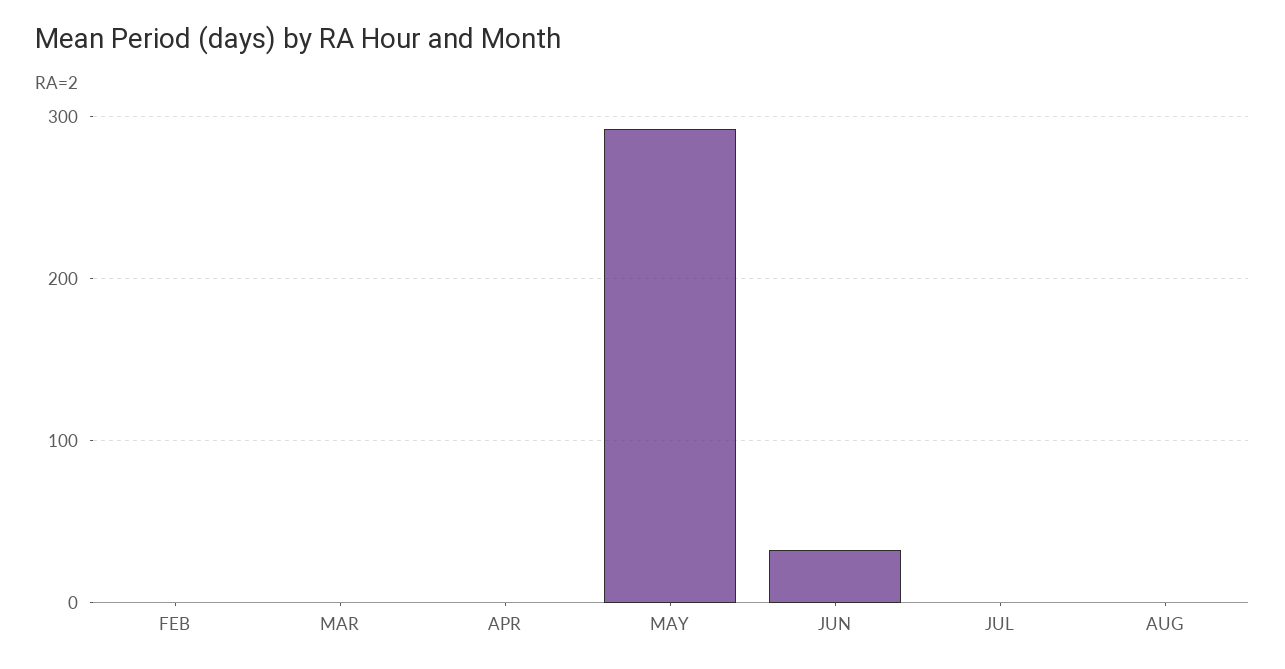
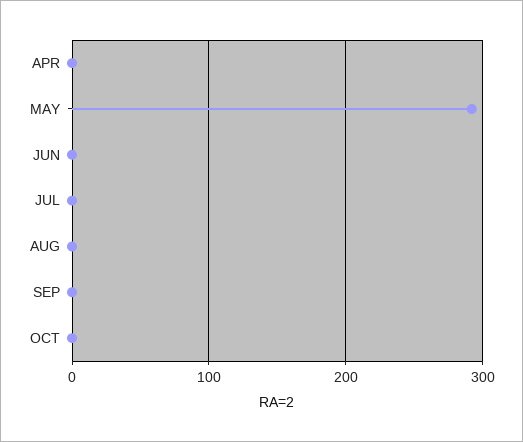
FEB: 0 -> none
MAR: 0 -> none
JUN: 30 -> 0
SEP: none -> 0
OCT: none -> 0

